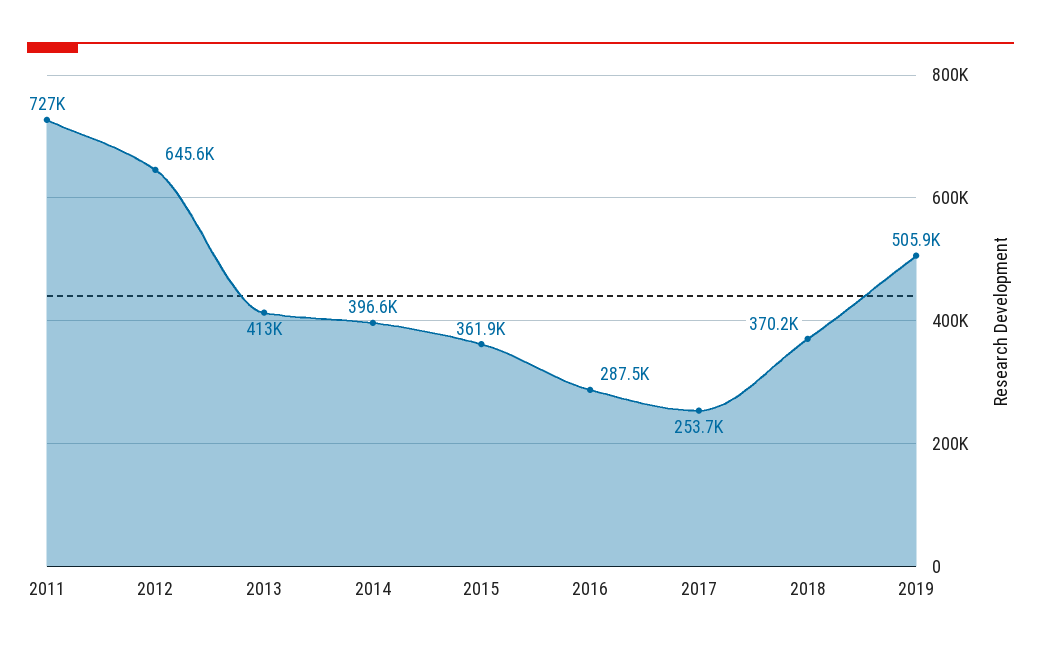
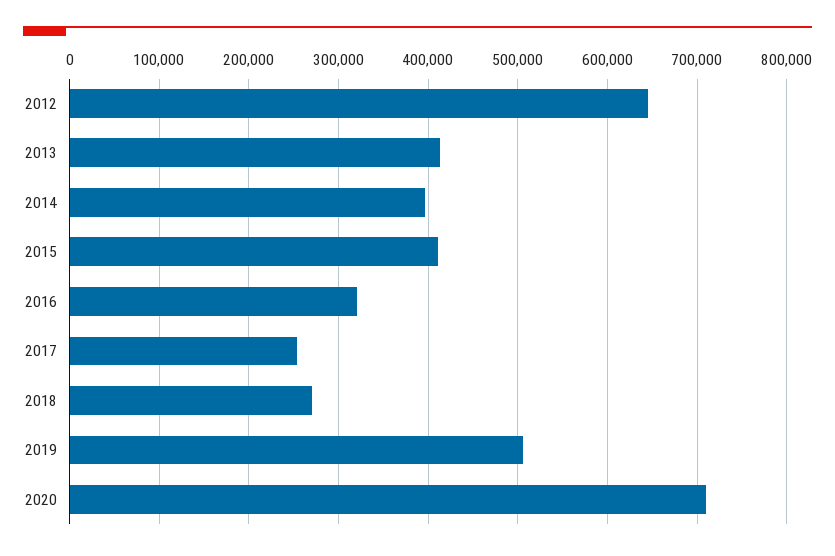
2011: 727000 -> none
2015: 361900 -> 410000
2016: 287500 -> 320000
2018: 370200 -> 270000
2020: none -> 710000

